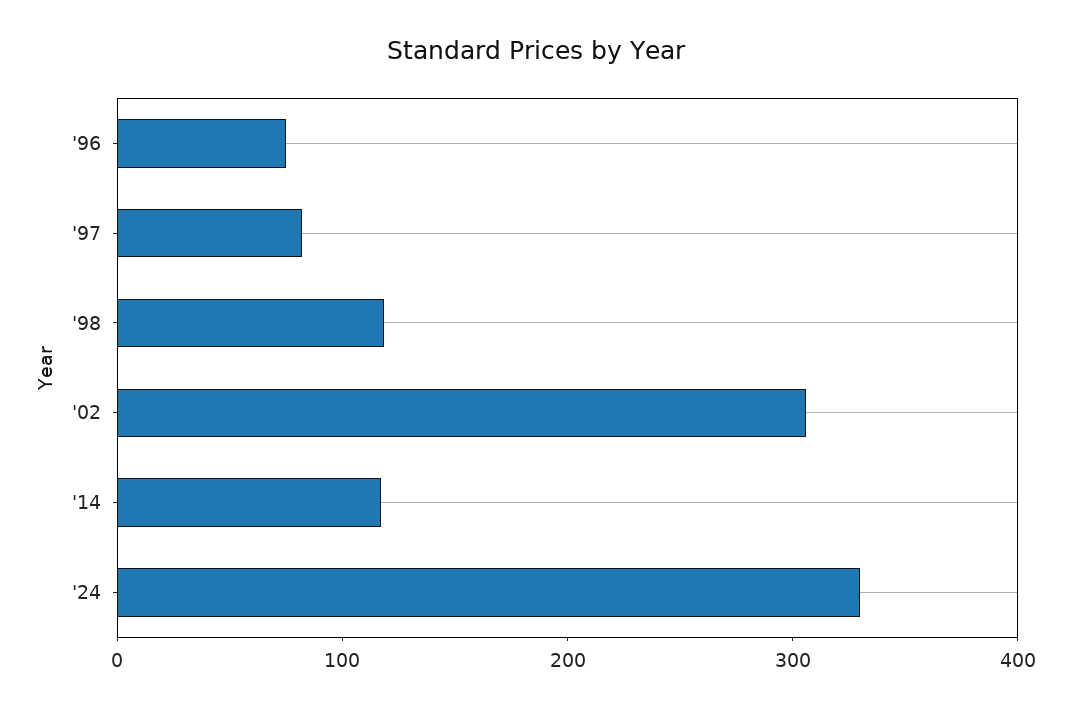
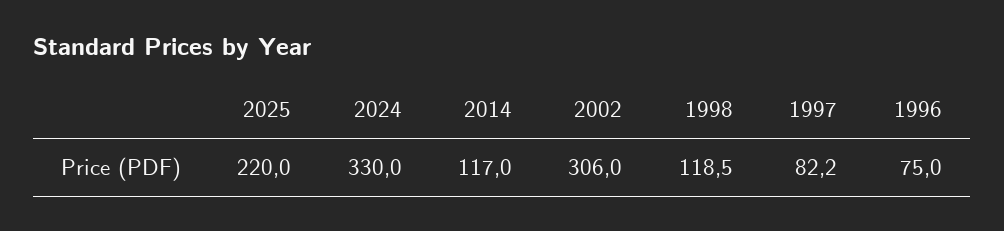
2025: none -> 220

